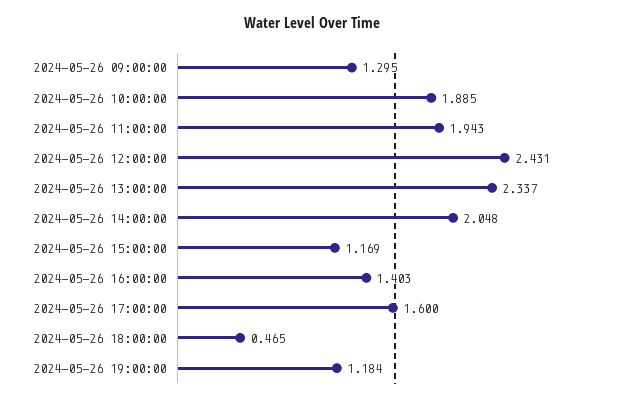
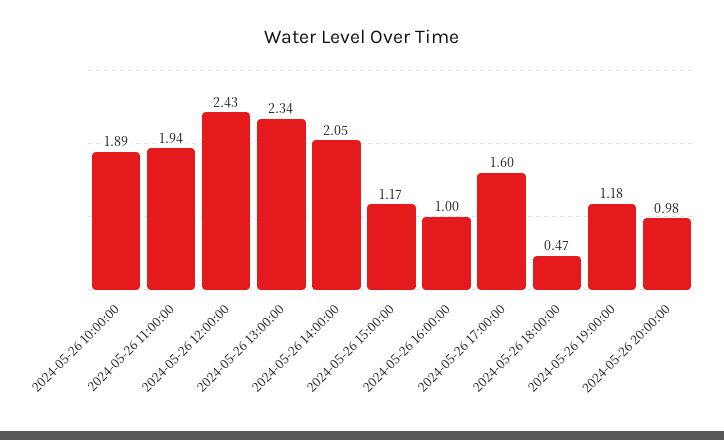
2024-05-26 09:00:00: 1.295 -> none
2024-05-26 16:00:00: 1.403 -> 1
2024-05-26 20:00:00: none -> 0.98

